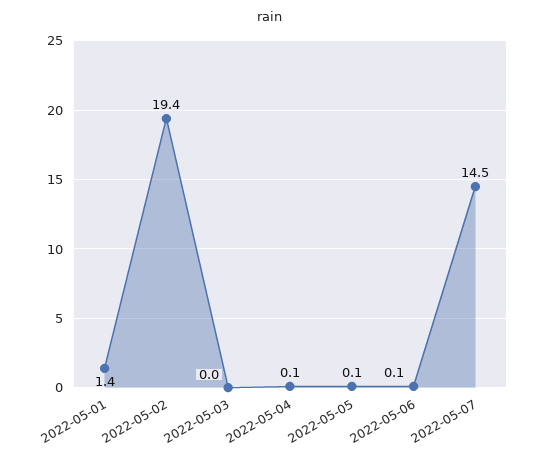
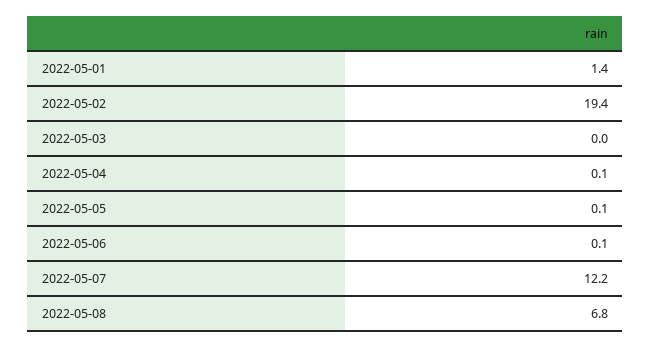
2022-05-07: 14.5 -> 12.2
2022-05-08: none -> 6.8

